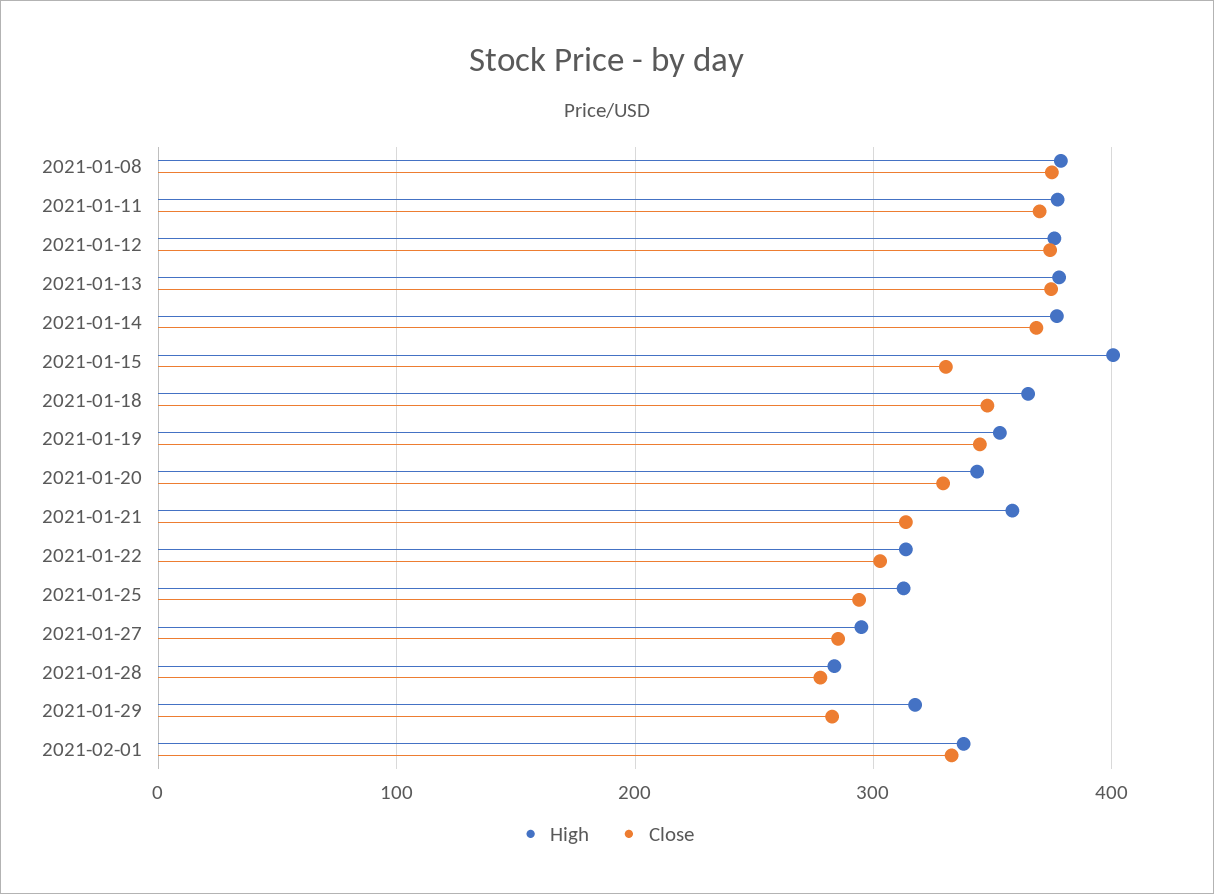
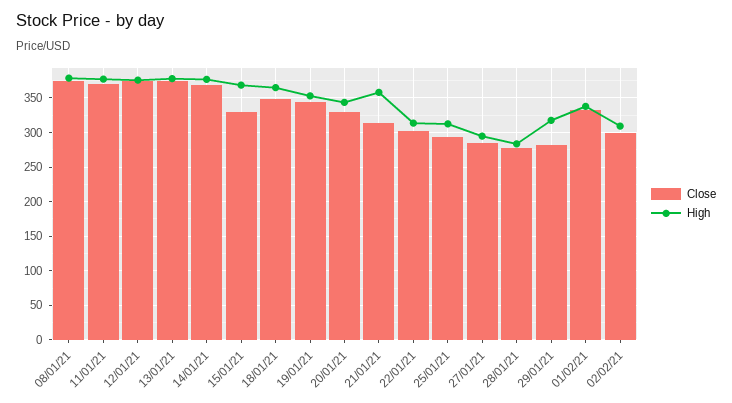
High, 2021-01-15: 400 -> 370
Close, 02/02/21: none -> 300
High, 02/02/21: none -> 310

